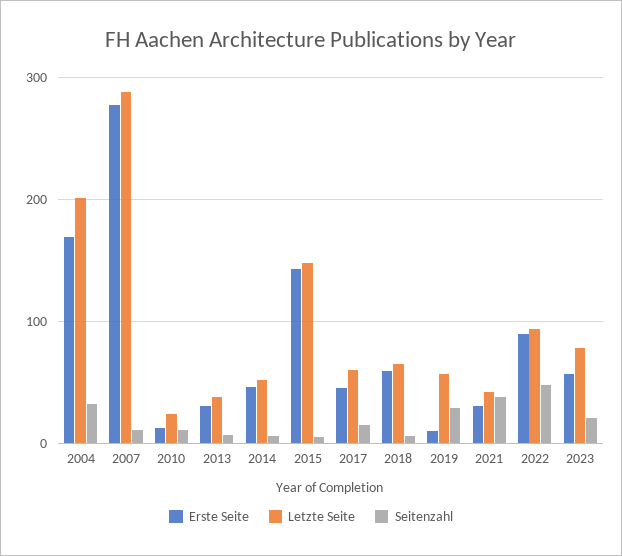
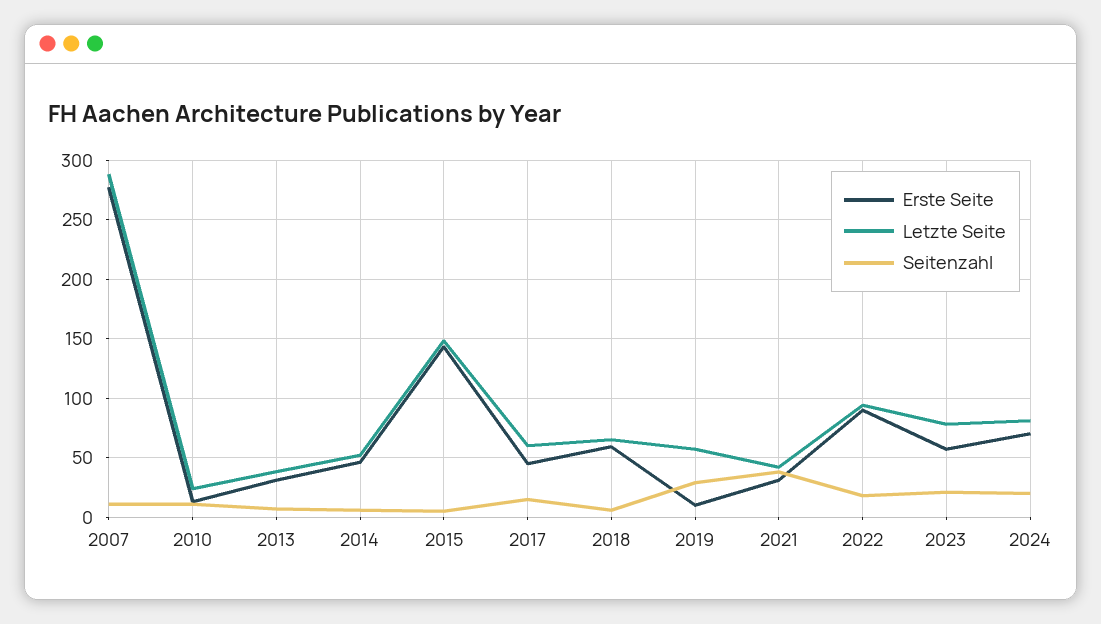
Erste Seite, 2004: 170 -> none
Letzte Seite, 2004: 200 -> none
Seitenzahl, 2004: 30 -> none
Seitenzahl, 2022: 50 -> 20
Erste Seite, 2024: none -> 70
Letzte Seite, 2024: none -> 80
Seitenzahl, 2024: none -> 20

